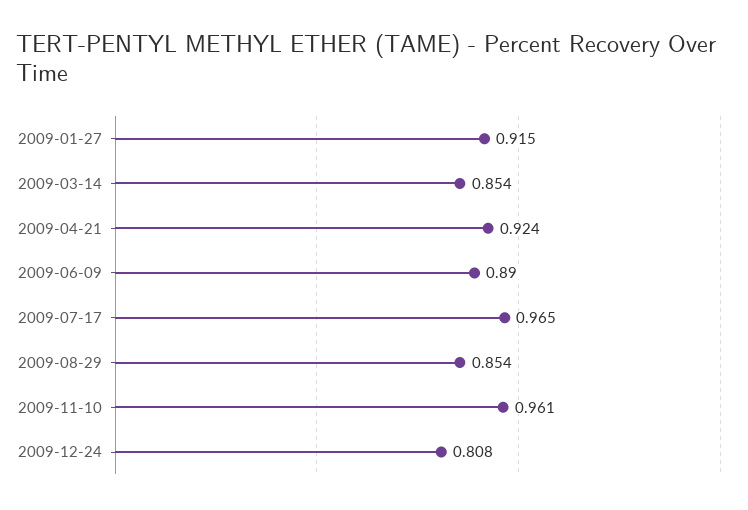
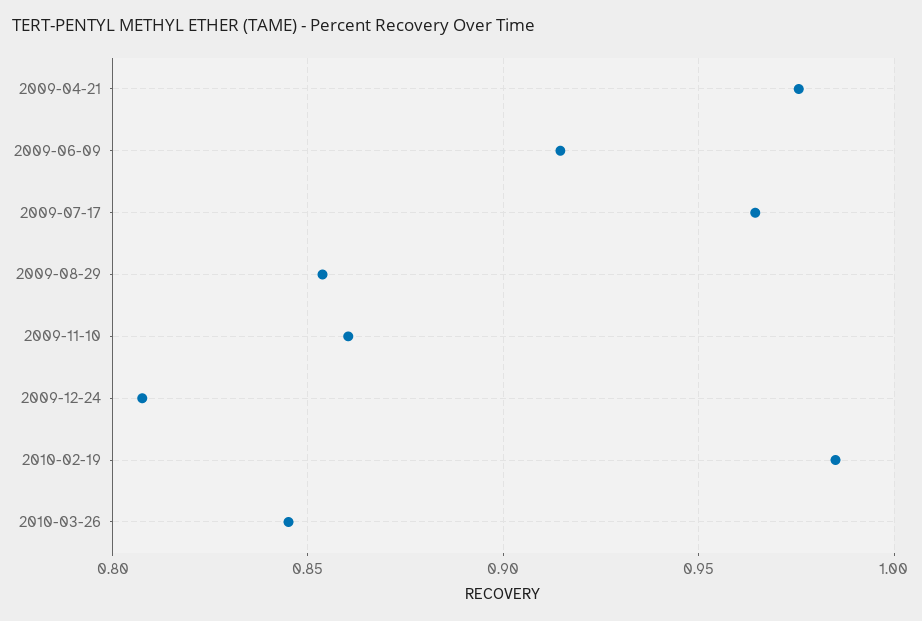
2009-01-27: 0.915 -> none
2009-03-14: 0.854 -> none
2009-04-21: 0.924 -> 0.975
2009-06-09: 0.89 -> 0.915
2009-11-10: 0.961 -> 0.86
2010-02-19: none -> 0.985
2010-03-26: none -> 0.845

